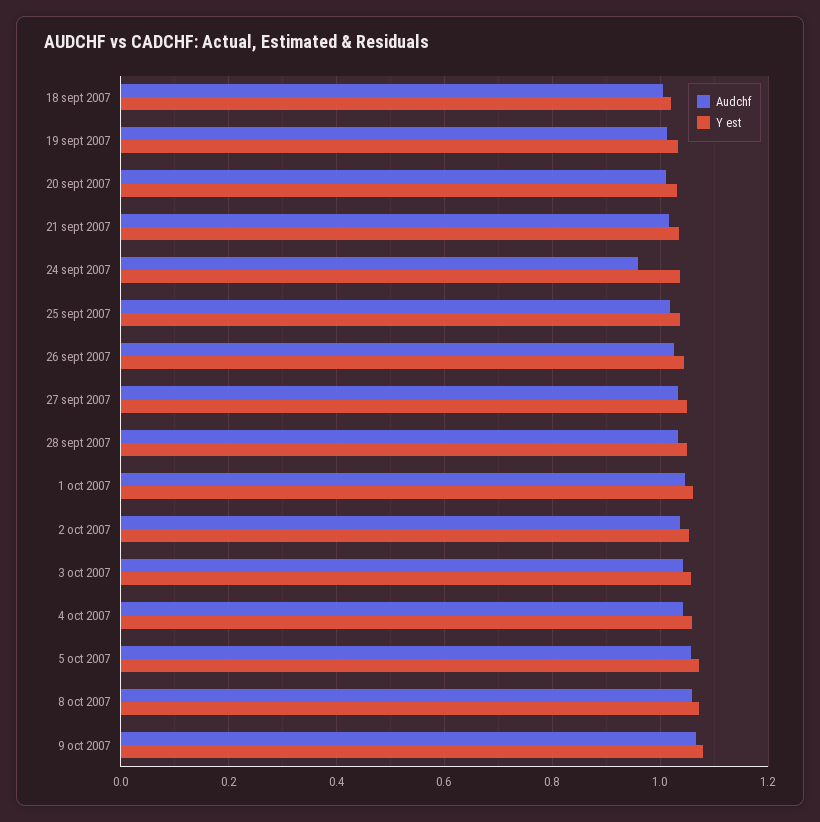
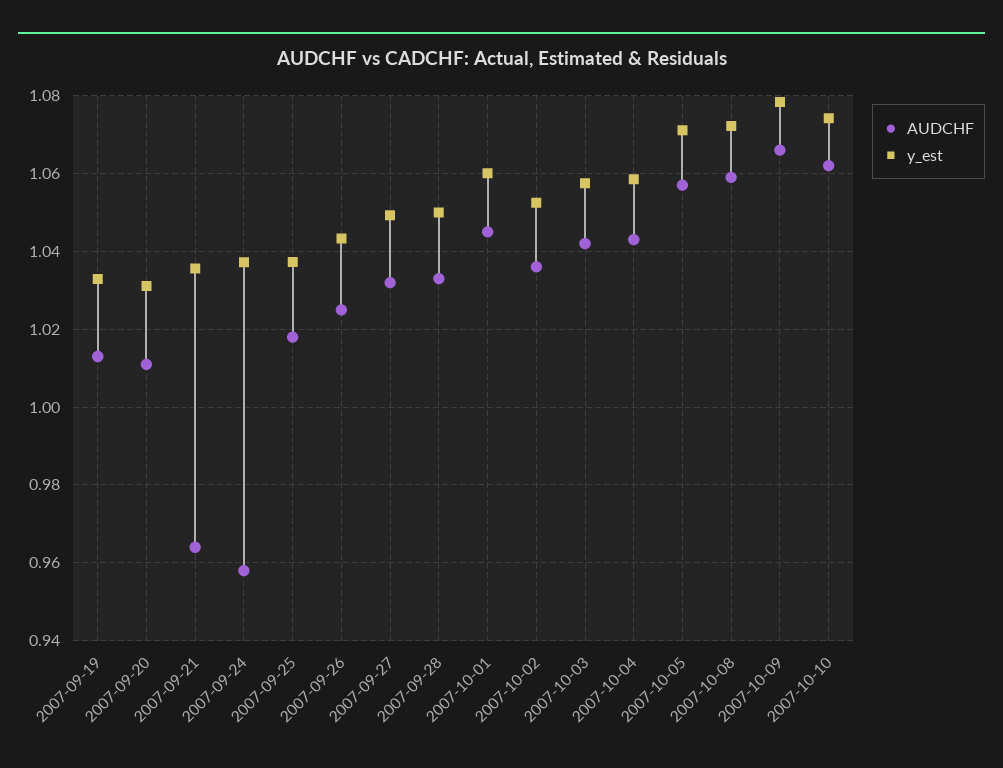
Audchf, 18 sept 2007: 1 -> none
Y est, 18 sept 2007: 1.02 -> none
Audchf, 21 sept 2007: 1.02 -> 0.964
Audchf, 2007-10-10: none -> 1.062
Y est, 2007-10-10: none -> 1.074

